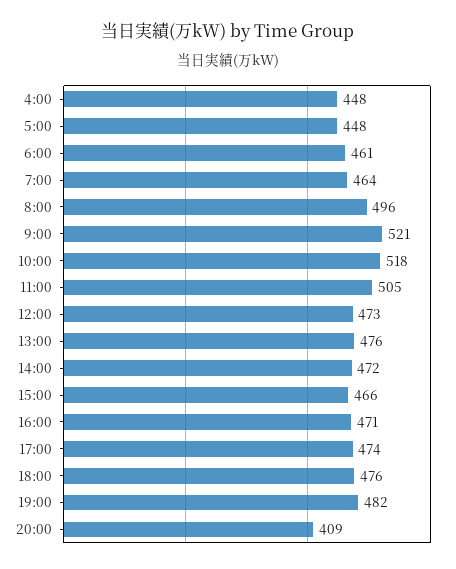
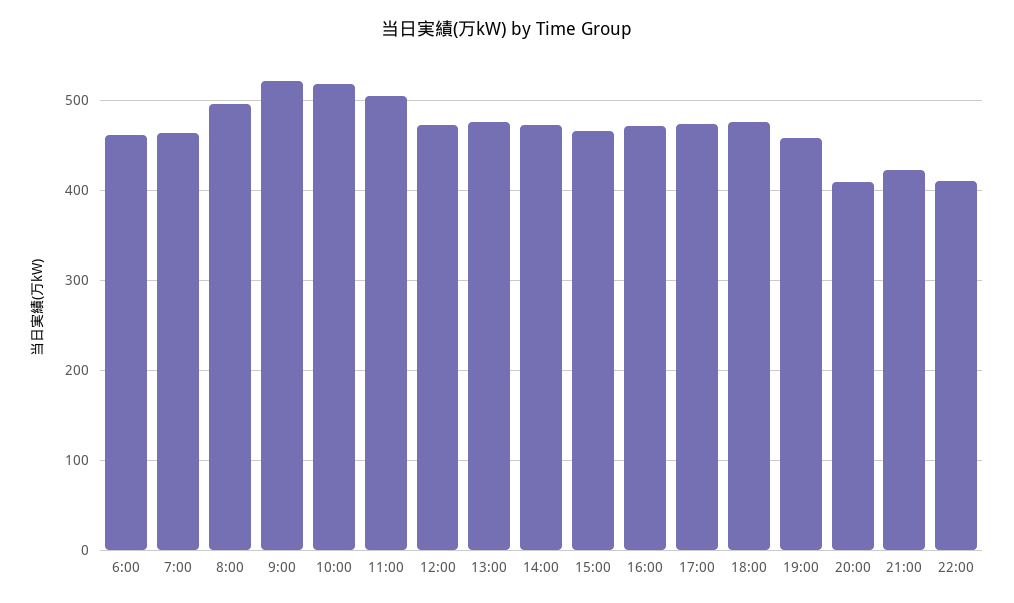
4:00: 448 -> none
5:00: 448 -> none
19:00: 482 -> 460
21:00: none -> 420
22:00: none -> 410

